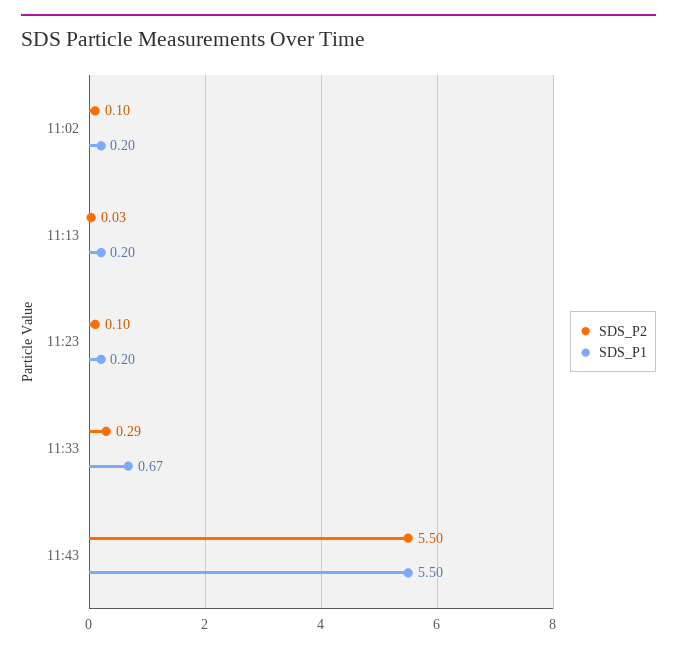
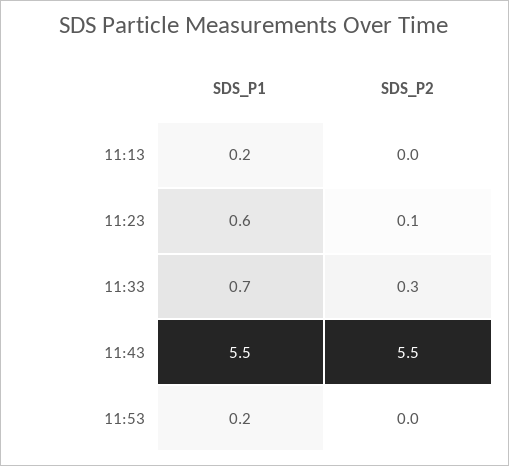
SDS_P2, 11:02: 0.1 -> none
SDS_P1, 11:02: 0.2 -> none
SDS_P1, 11:23: 0.2 -> 0.6
SDS_P1, 11:53: none -> 0.2
SDS_P2, 11:53: none -> 0

